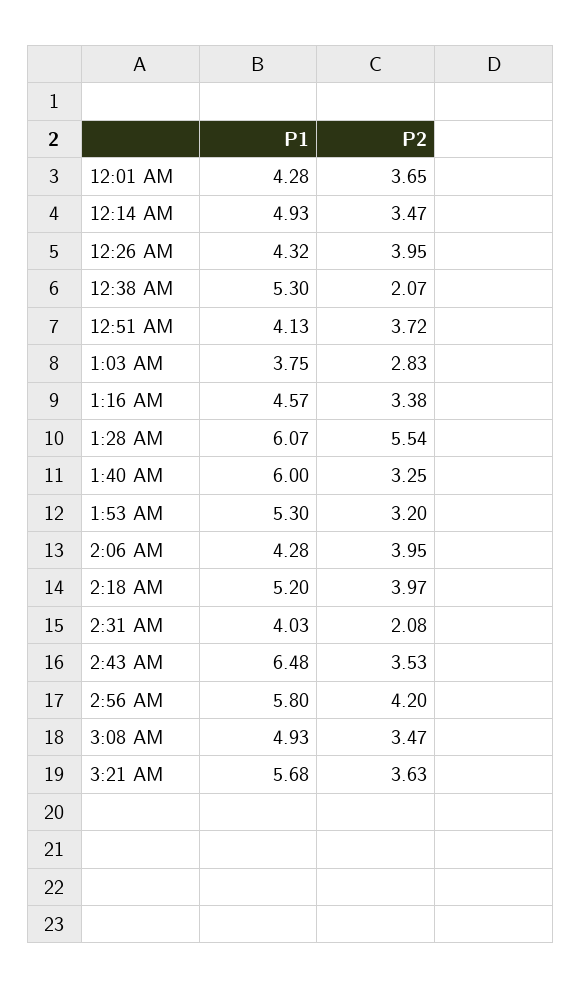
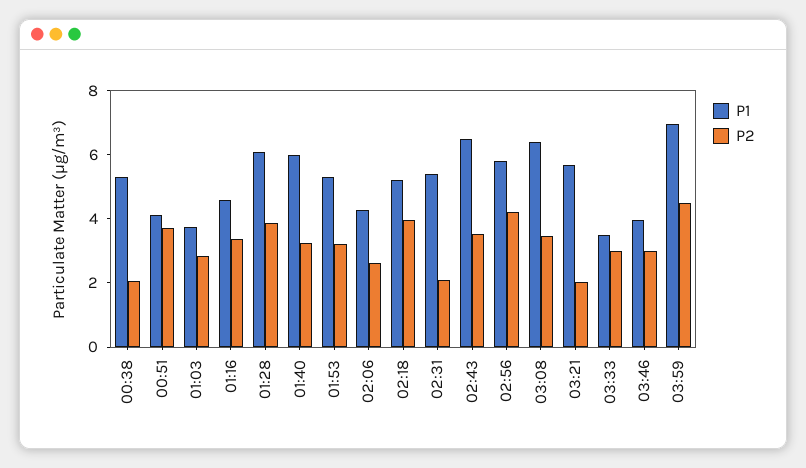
P1, 12:01 AM: 4.28 -> none
P2, 12:01 AM: 3.65 -> none
P1, 12:14 AM: 4.93 -> none
P2, 12:14 AM: 3.47 -> none
P1, 12:26 AM: 4.32 -> none
P2, 12:26 AM: 3.95 -> none
P2, 1:28 AM: 5.54 -> 4
P2, 2:06 AM: 3.95 -> 2.5
P1, 2:31 AM: 4.03 -> 5.5
P1, 3:08 AM: 4.93 -> 6.5
P2, 3:21 AM: 3.63 -> 2
P1, 03:33: none -> 3.5
P2, 03:33: none -> 3
P1, 03:46: none -> 4
P2, 03:46: none -> 3
P1, 03:59: none -> 7
P2, 03:59: none -> 4.5

